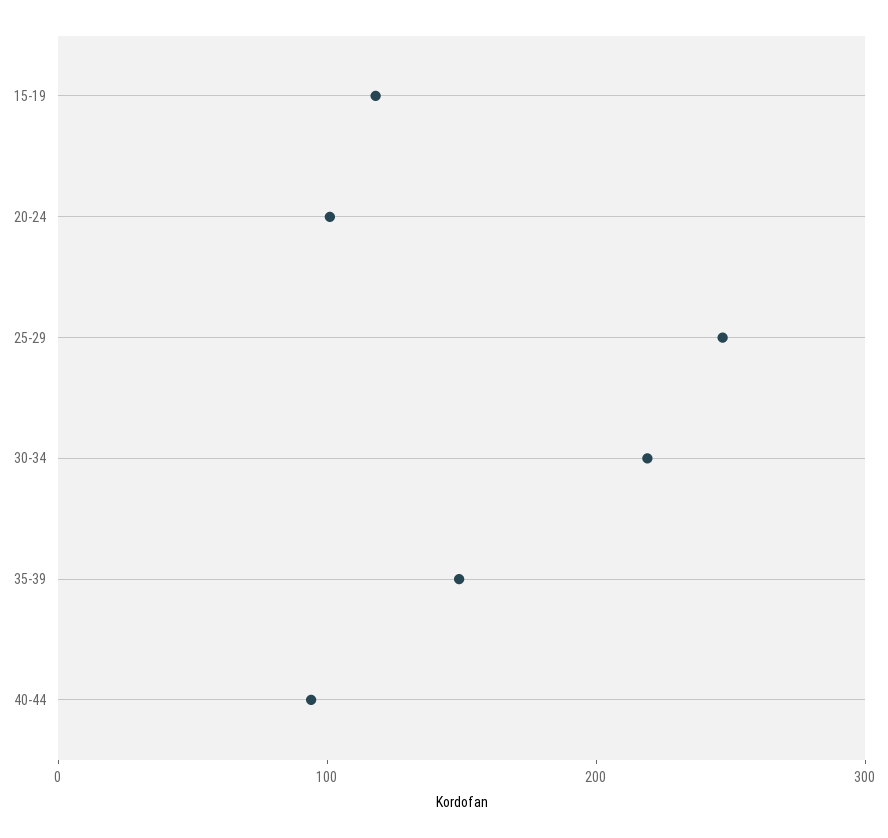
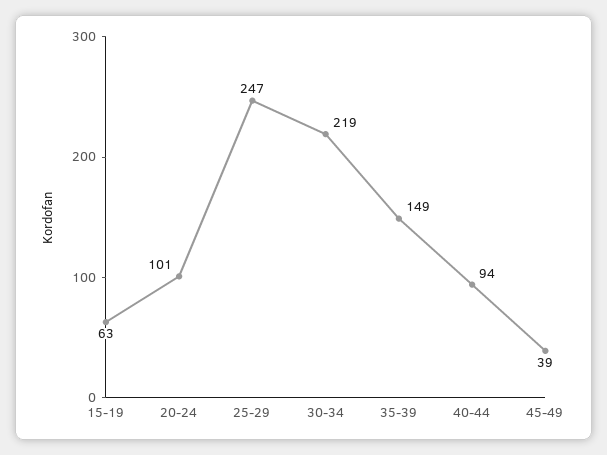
15-19: 120 -> 63
45-49: none -> 39

